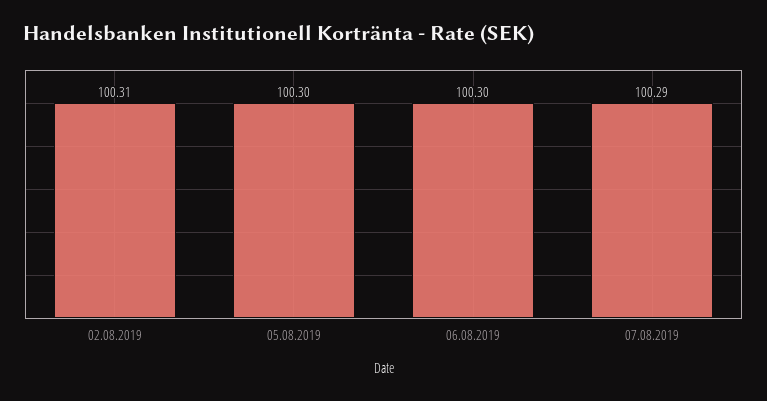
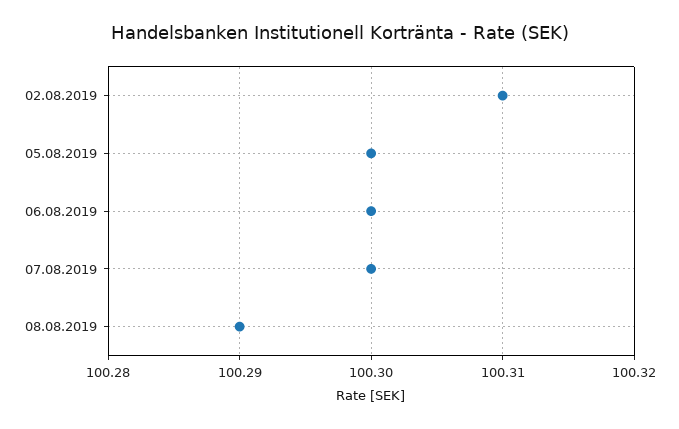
07.08.2019: 100.29 -> 100.3
08.08.2019: none -> 100.29

